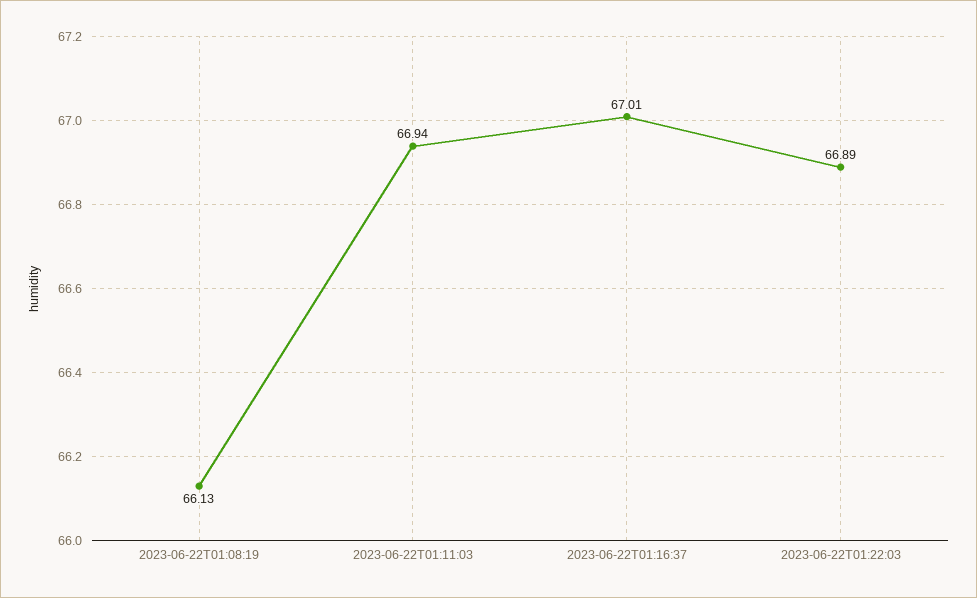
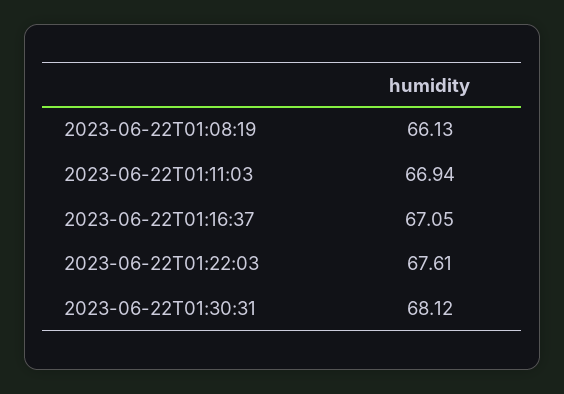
2023-06-22T01:16:37: 67.01 -> 67.05
2023-06-22T01:22:03: 66.89 -> 67.61
2023-06-22T01:30:31: none -> 68.12

